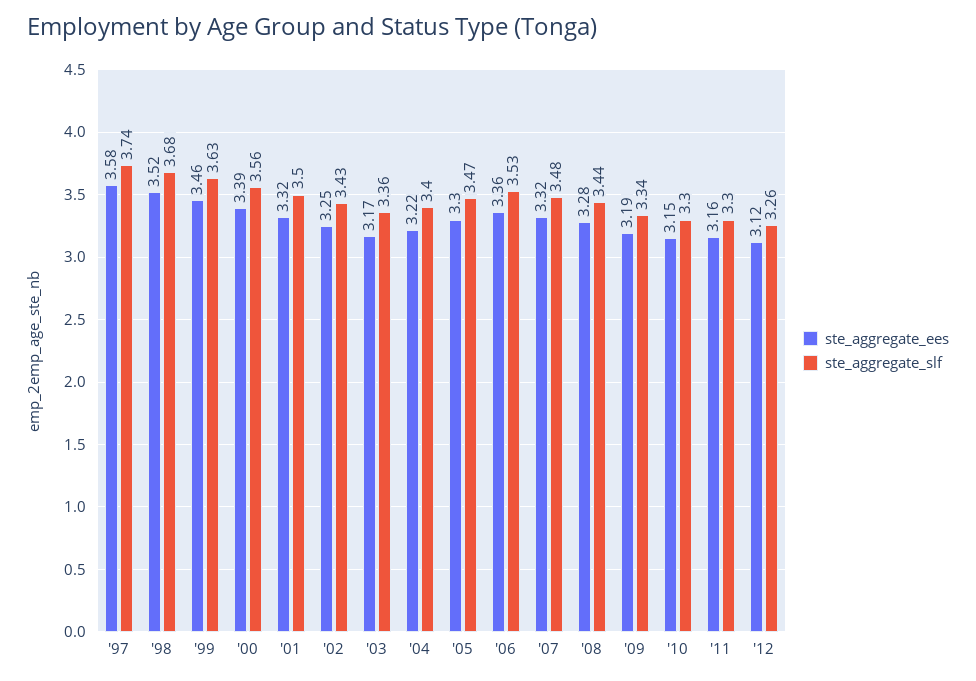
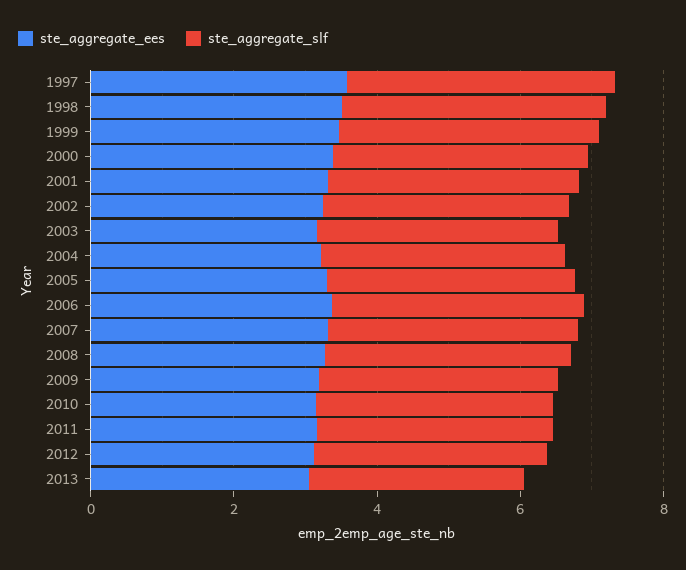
ste_aggregate_ees, 2013: none -> 3
ste_aggregate_slf, 2013: none -> 3

